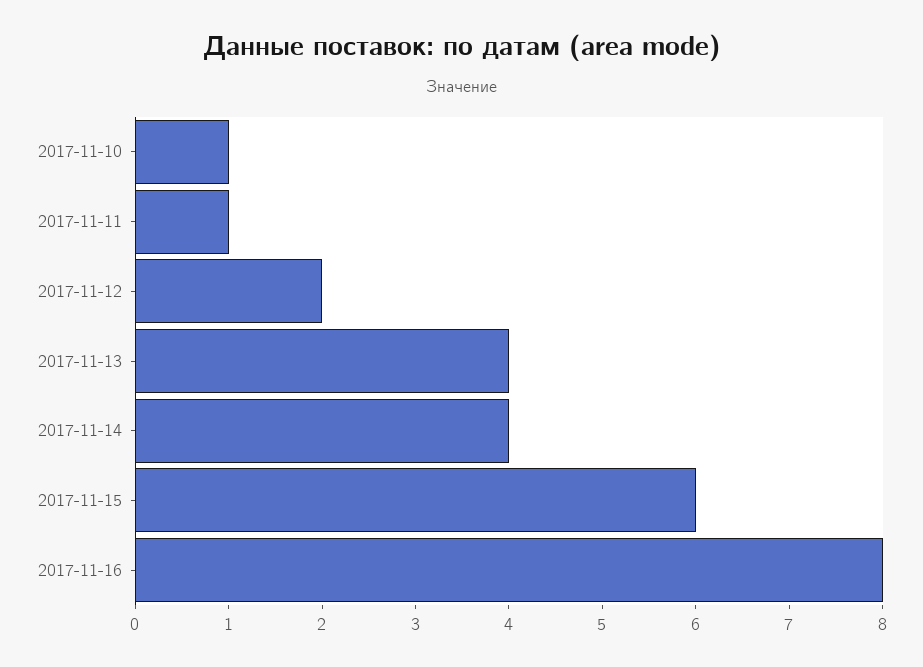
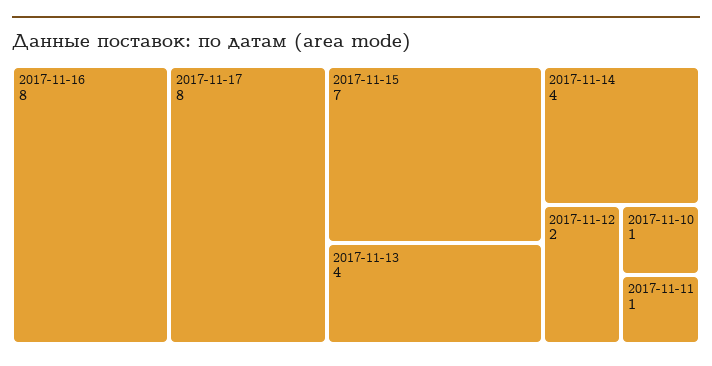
2017-11-15: 6 -> 7
2017-11-17: none -> 8

